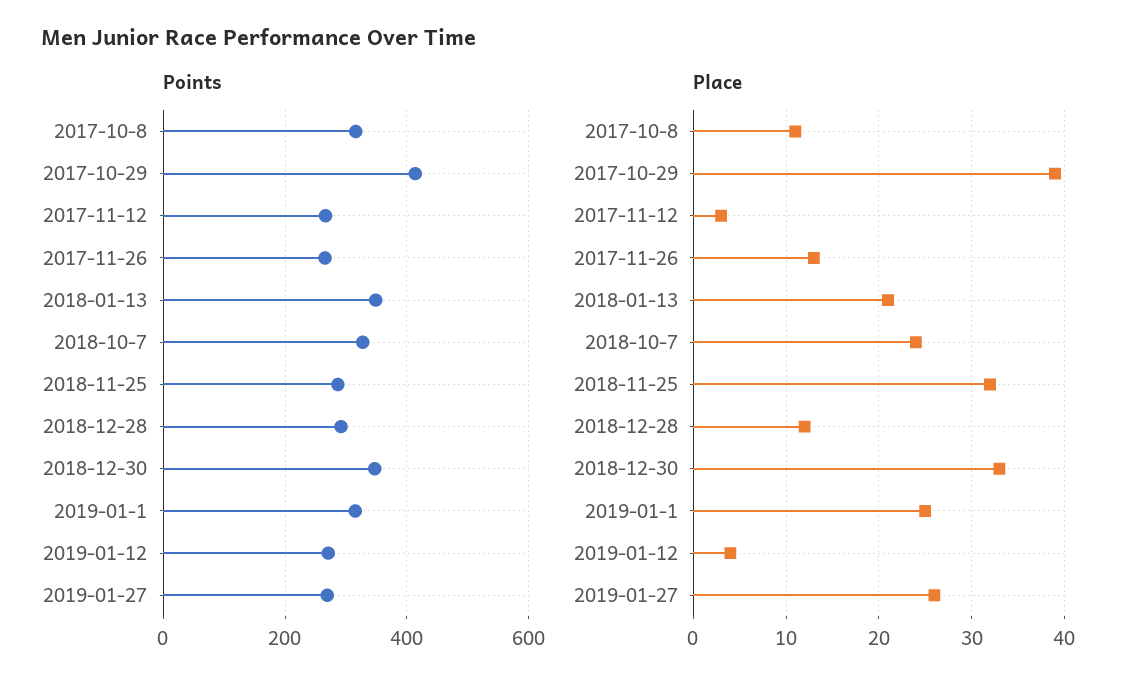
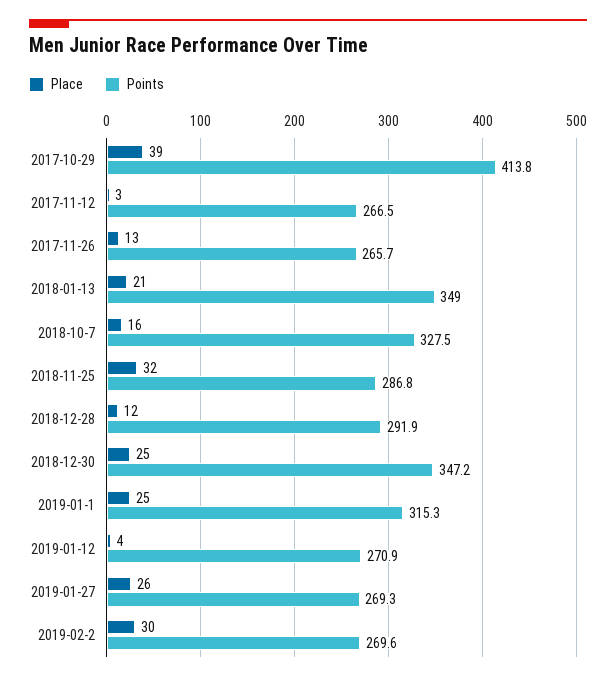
Points, 2017-10-8: 320 -> none
Place, 2017-10-8: 11 -> none
Place, 2018-10-7: 24 -> 16
Place, 2018-12-30: 33 -> 25
Place, 2019-02-2: none -> 30
Points, 2019-02-2: none -> 269.6

